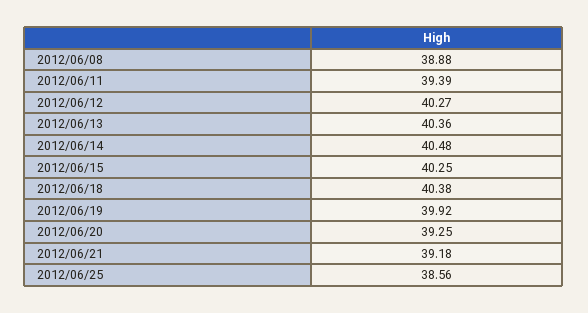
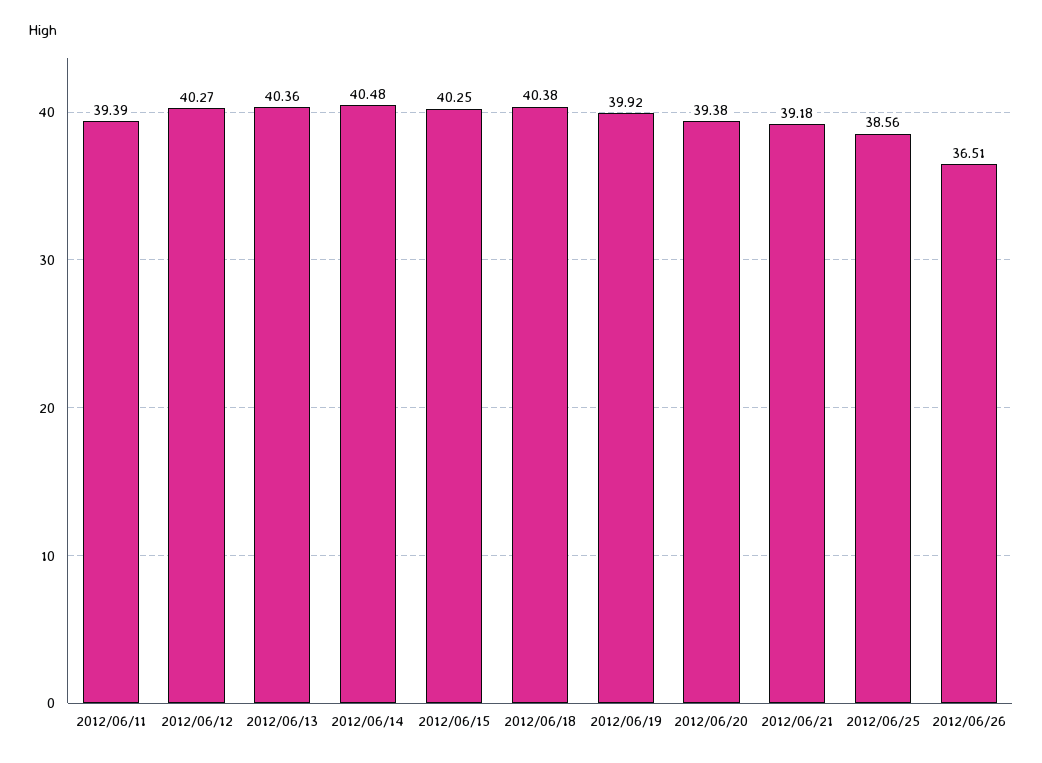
2012/06/08: 38.88 -> none
2012/06/20: 39.25 -> 39.38
2012/06/26: none -> 36.51

